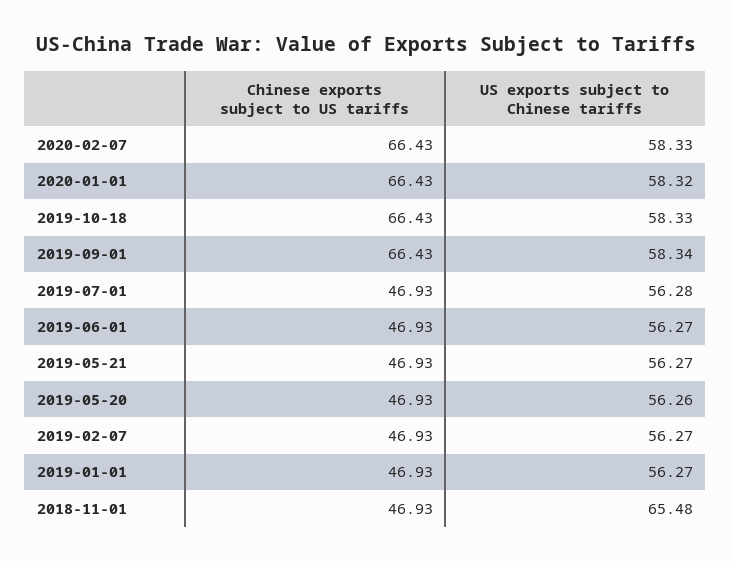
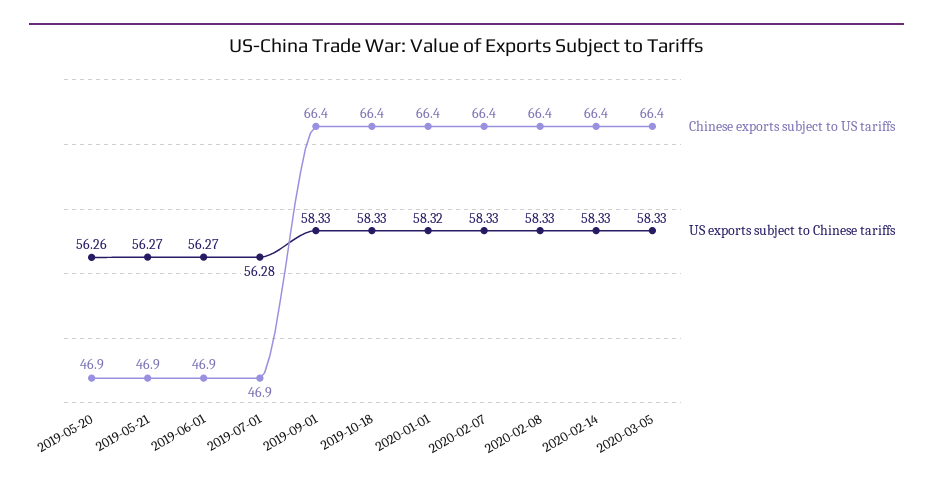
US exports subject to Chinese tariffs, 2019-09-01: 58.34 -> 58.33
Chinese exports subject to US tariffs, 2019-02-07: 46.93 -> none
US exports subject to Chinese tariffs, 2019-02-07: 56.27 -> none
Chinese exports subject to US tariffs, 2019-01-01: 46.93 -> none
US exports subject to Chinese tariffs, 2019-01-01: 56.27 -> none
Chinese exports subject to US tariffs, 2018-11-01: 46.93 -> none
US exports subject to Chinese tariffs, 2018-11-01: 65.48 -> none
Chinese exports subject to US tariffs, 2020-02-08: none -> 66.4
US exports subject to Chinese tariffs, 2020-02-08: none -> 58.33
Chinese exports subject to US tariffs, 2020-02-14: none -> 66.4
US exports subject to Chinese tariffs, 2020-02-14: none -> 58.33
Chinese exports subject to US tariffs, 2020-03-05: none -> 66.4
US exports subject to Chinese tariffs, 2020-03-05: none -> 58.33

